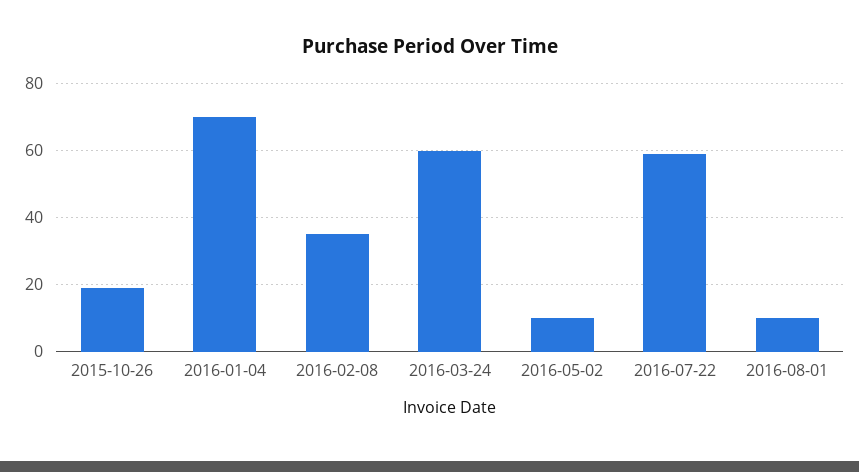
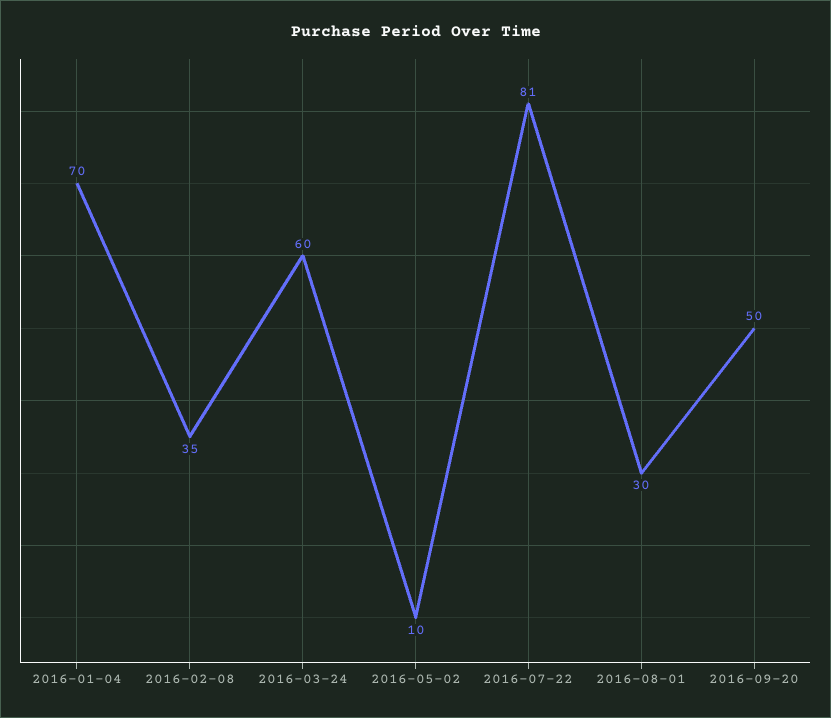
2015-10-26: 20 -> none
2016-07-22: 60 -> 81
2016-08-01: 10 -> 30
2016-09-20: none -> 50

